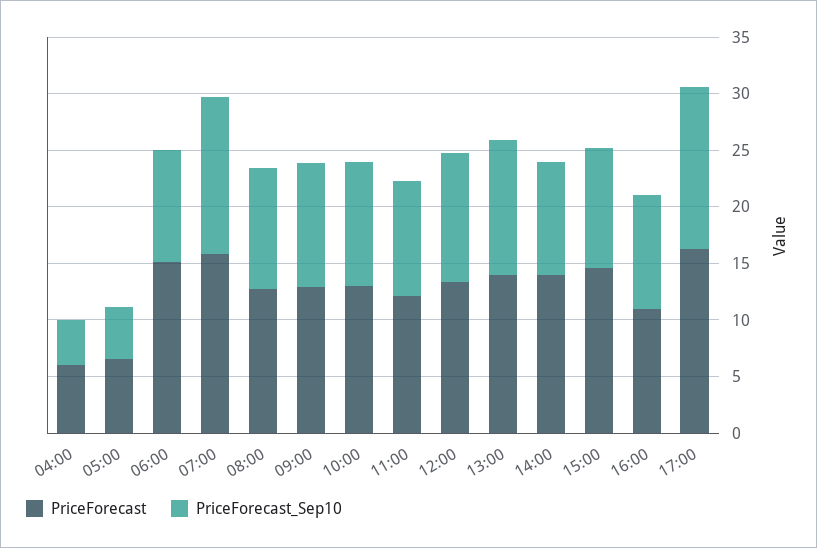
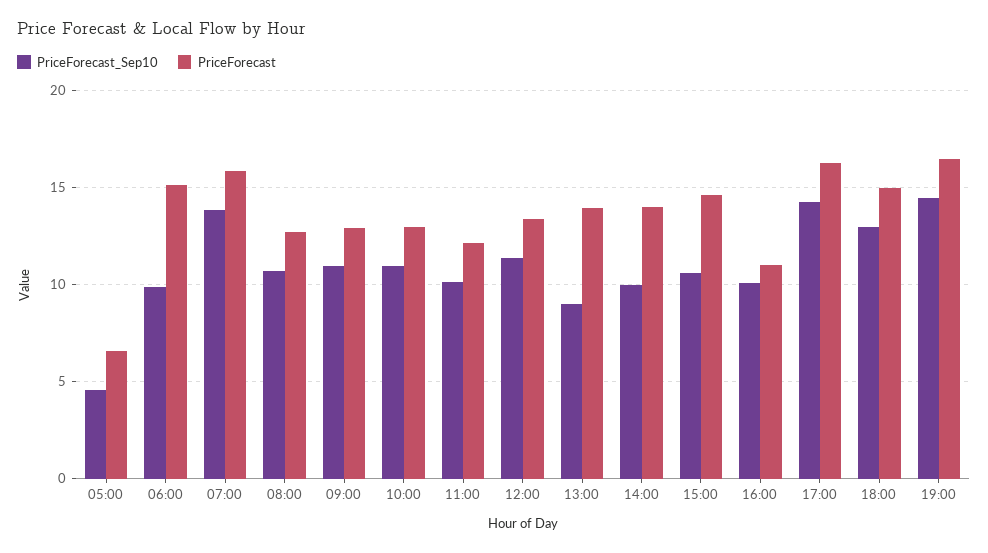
PriceForecast, 04:00: 6 -> none
PriceForecast_Sep10, 04:00: 4 -> none
PriceForecast_Sep10, 13:00: 12 -> 9
PriceForecast_Sep10, 18:00: none -> 13
PriceForecast, 18:00: none -> 15
PriceForecast_Sep10, 19:00: none -> 14.5
PriceForecast, 19:00: none -> 16.5

